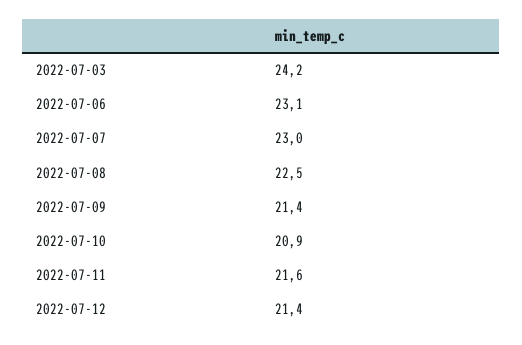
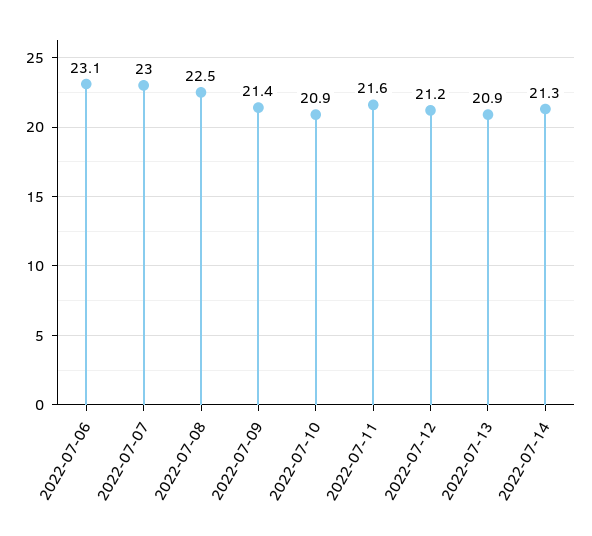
2022-07-03: 24.2 -> none
2022-07-12: 21.4 -> 21.2
2022-07-13: none -> 20.9
2022-07-14: none -> 21.3

